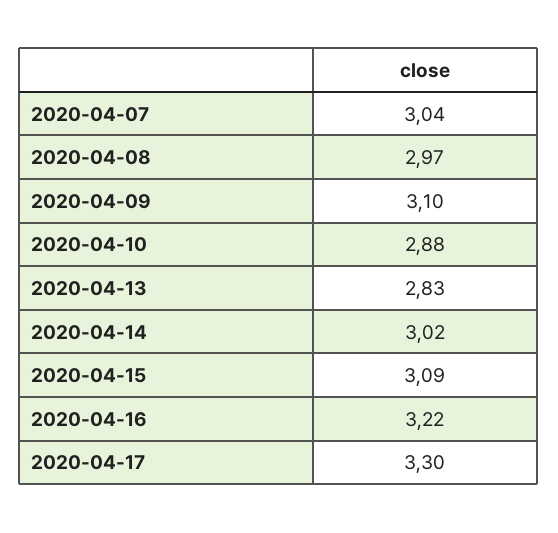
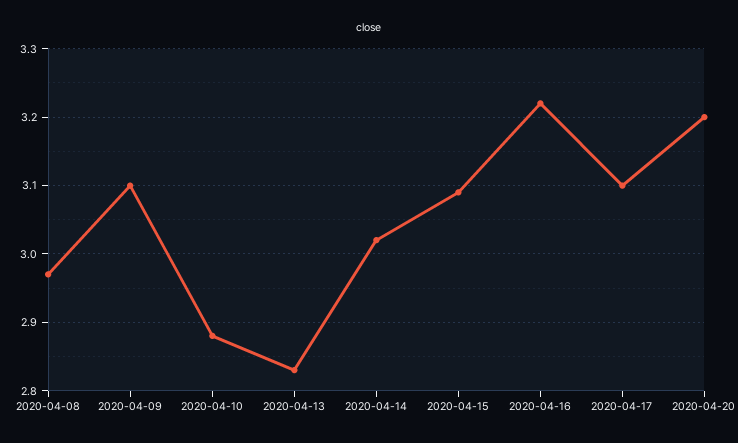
2020-04-07: 3.04 -> none
2020-04-17: 3.3 -> 3.1
2020-04-20: none -> 3.2

